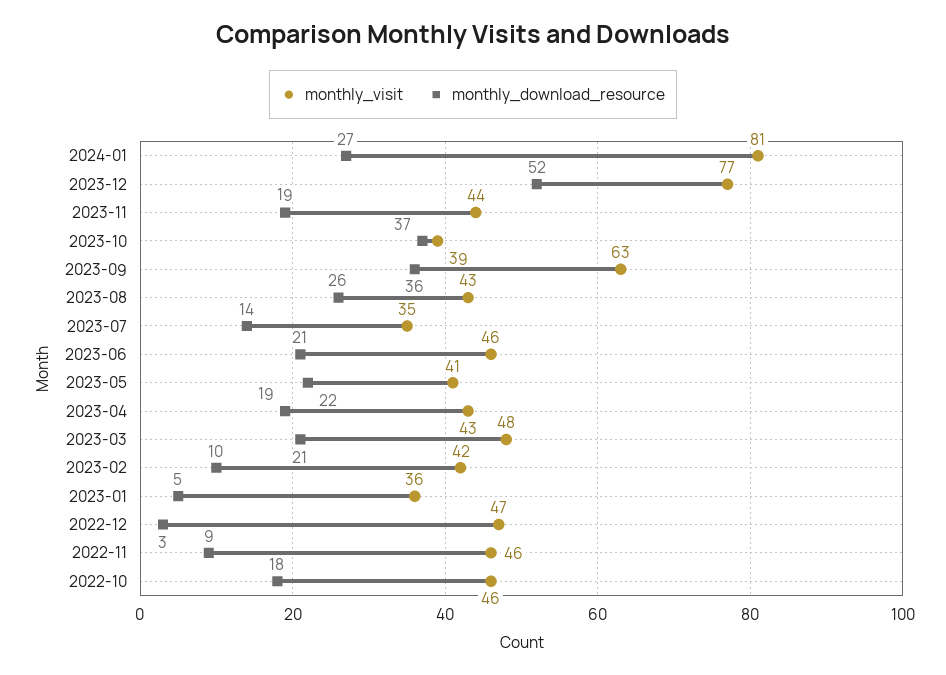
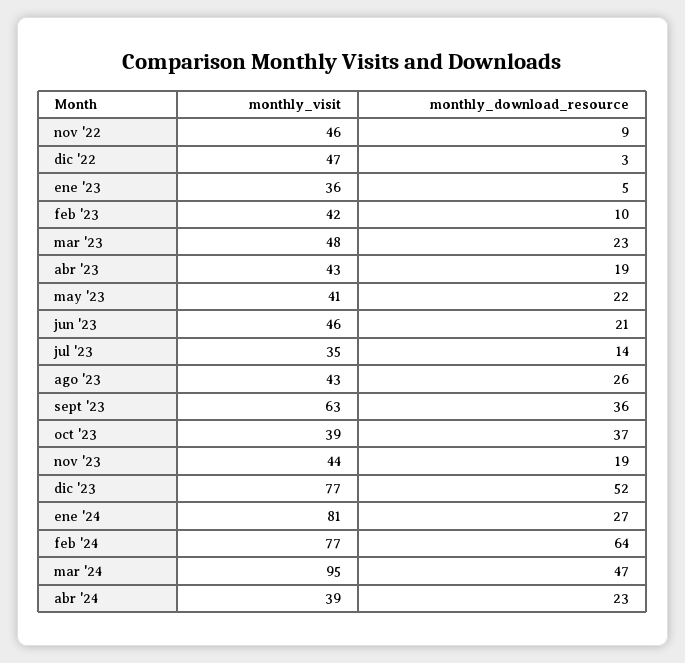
monthly_download_resource, 2023-03: 21 -> 23
monthly_visit, 2022-10: 46 -> none
monthly_download_resource, 2022-10: 18 -> none
monthly_visit, feb '24: none -> 77
monthly_download_resource, feb '24: none -> 64
monthly_visit, mar '24: none -> 95
monthly_download_resource, mar '24: none -> 47
monthly_visit, abr '24: none -> 39
monthly_download_resource, abr '24: none -> 23

